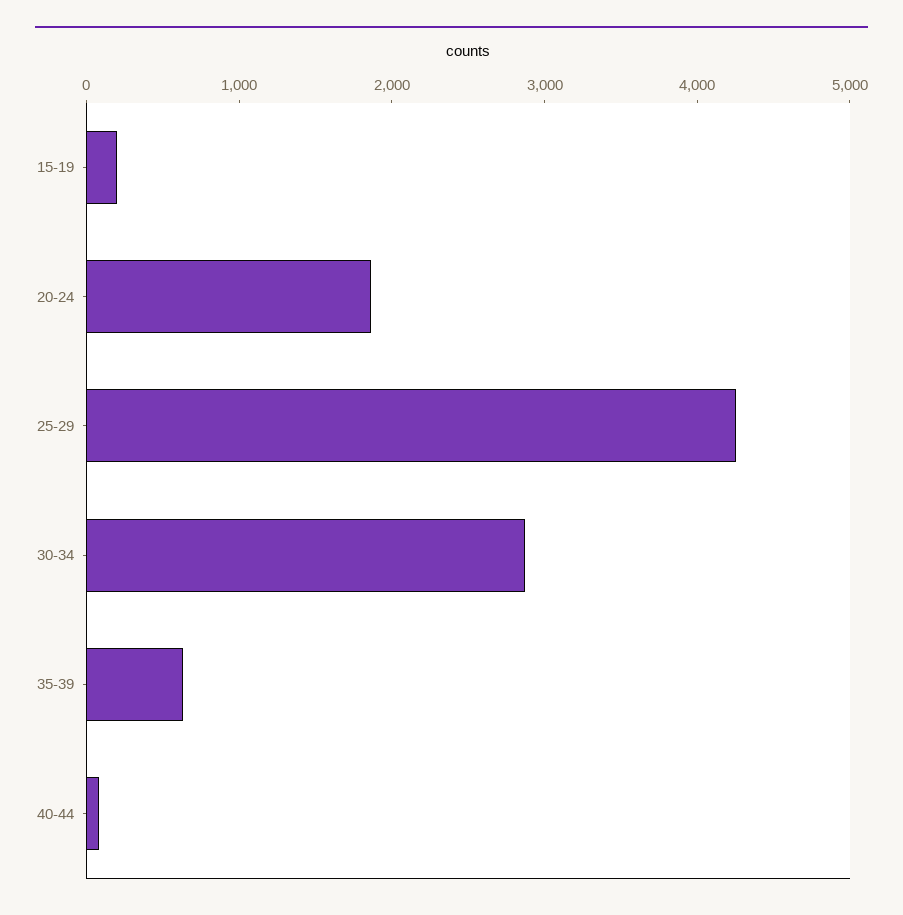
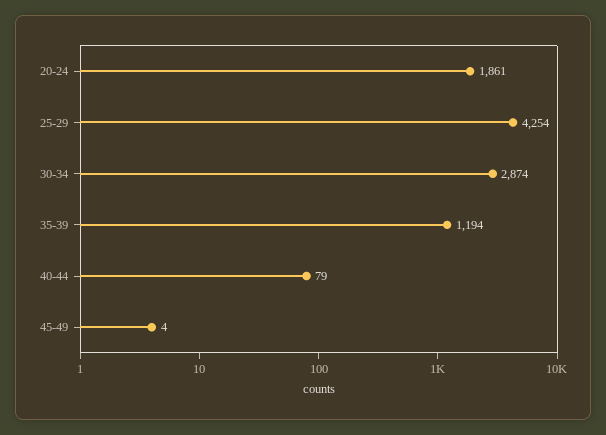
15-19: 200 -> none
35-39: 600 -> 1194
45-49: none -> 4

